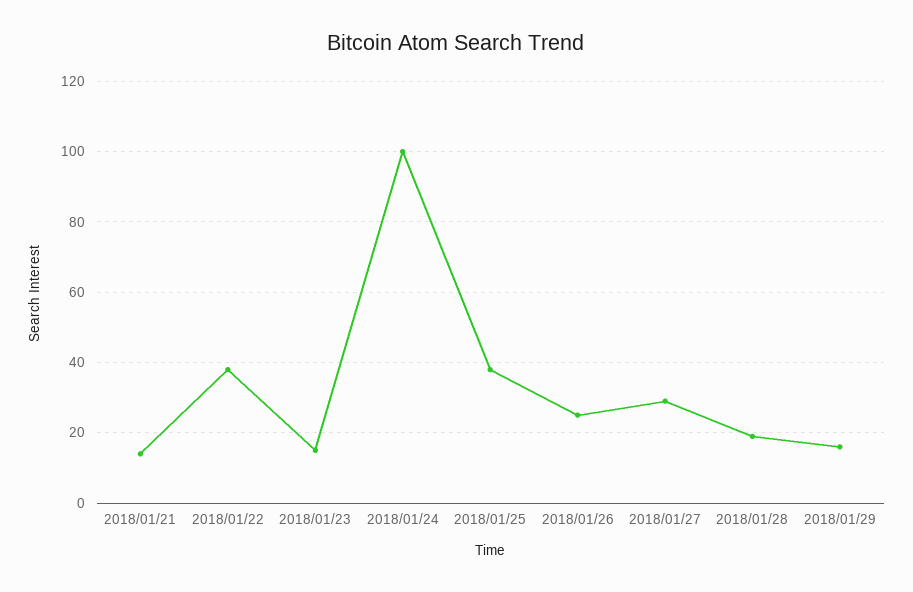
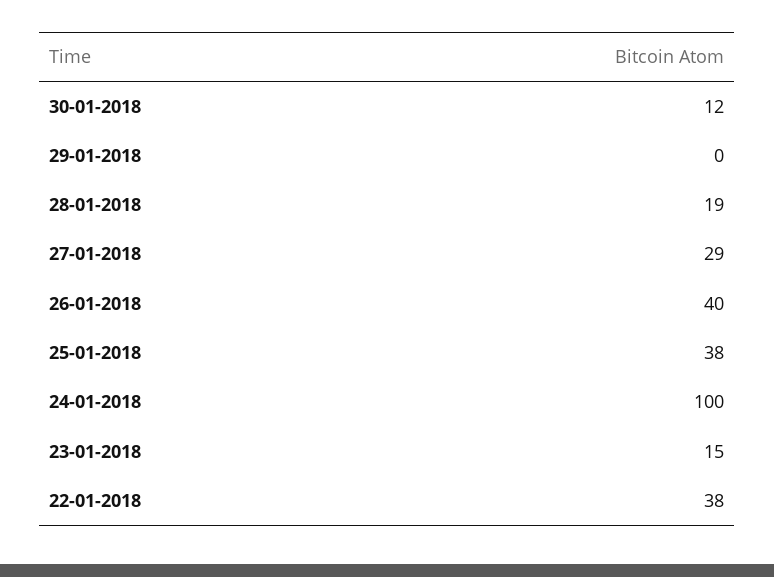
2018/01/21: 15 -> none
2018/01/26: 25 -> 40
2018/01/29: 15 -> 0
30-01-2018: none -> 12

